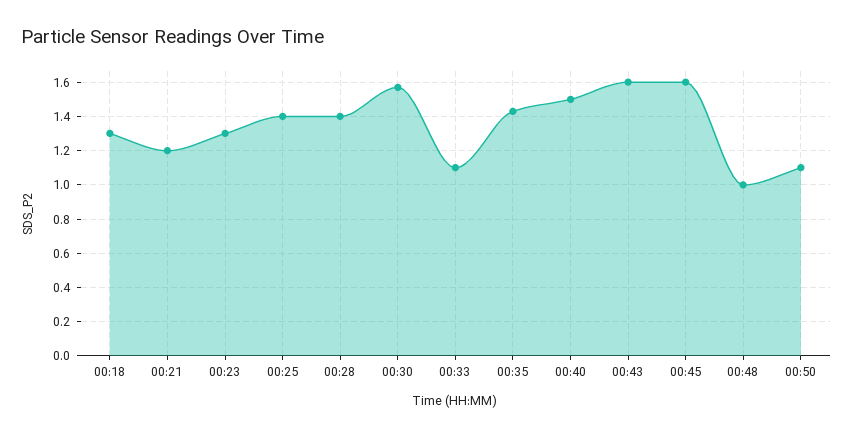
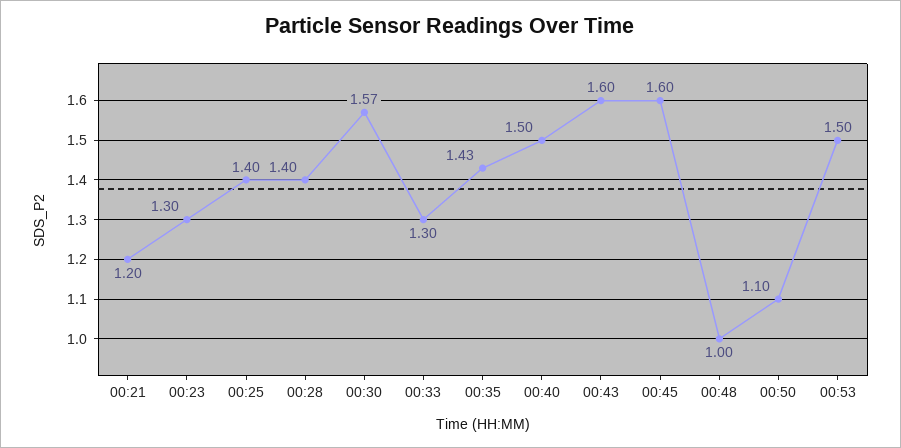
00:18: 1.3 -> none
00:33: 1.1 -> 1.3
00:53: none -> 1.5

